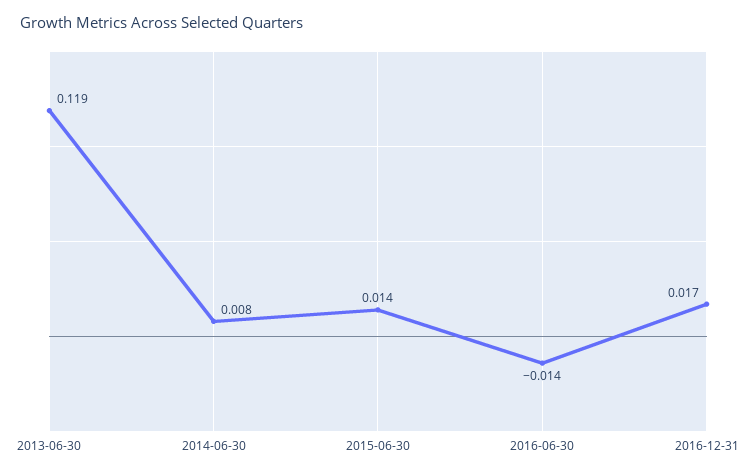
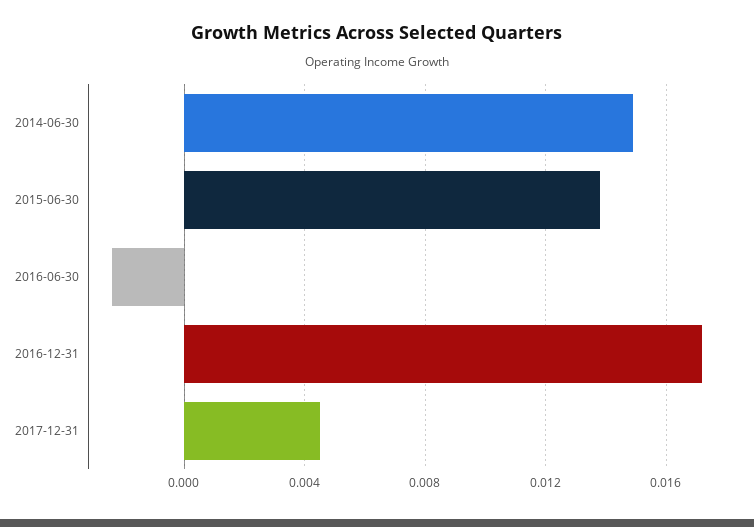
2013-06-30: 0.119 -> none
2014-06-30: 0.008 -> 0.015
2016-06-30: -0.014 -> -0.0025
2017-12-31: none -> 0.0045

